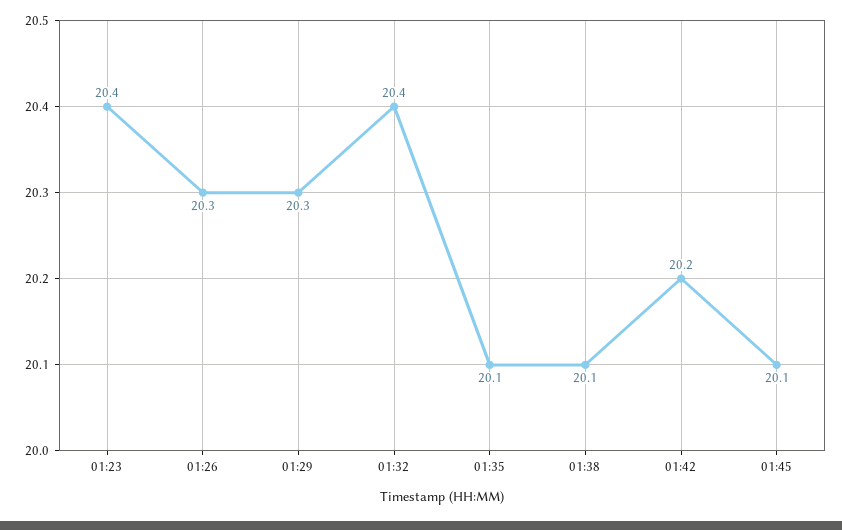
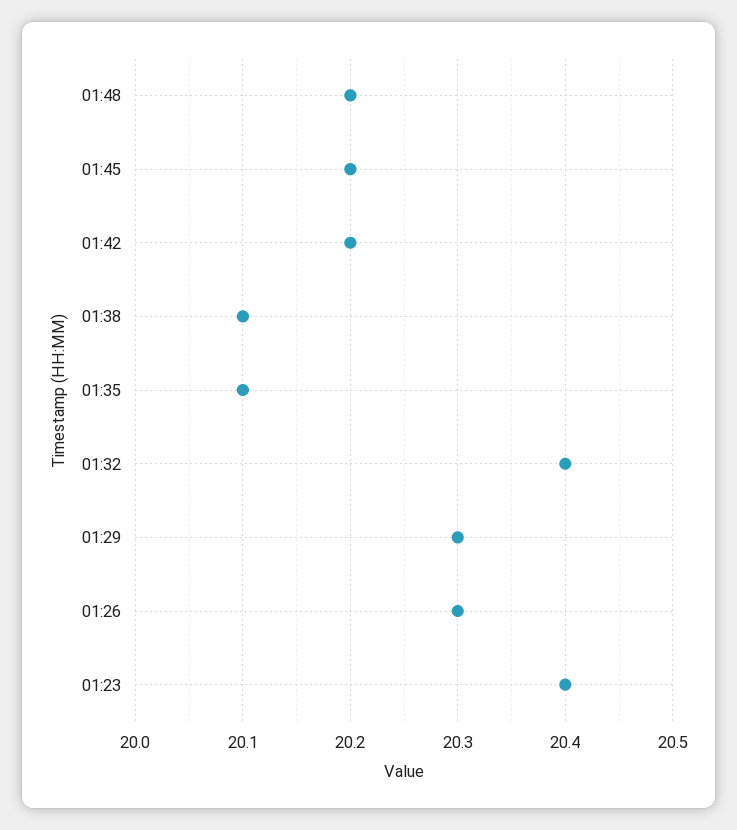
01:45: 20.1 -> 20.2
01:48: none -> 20.2

